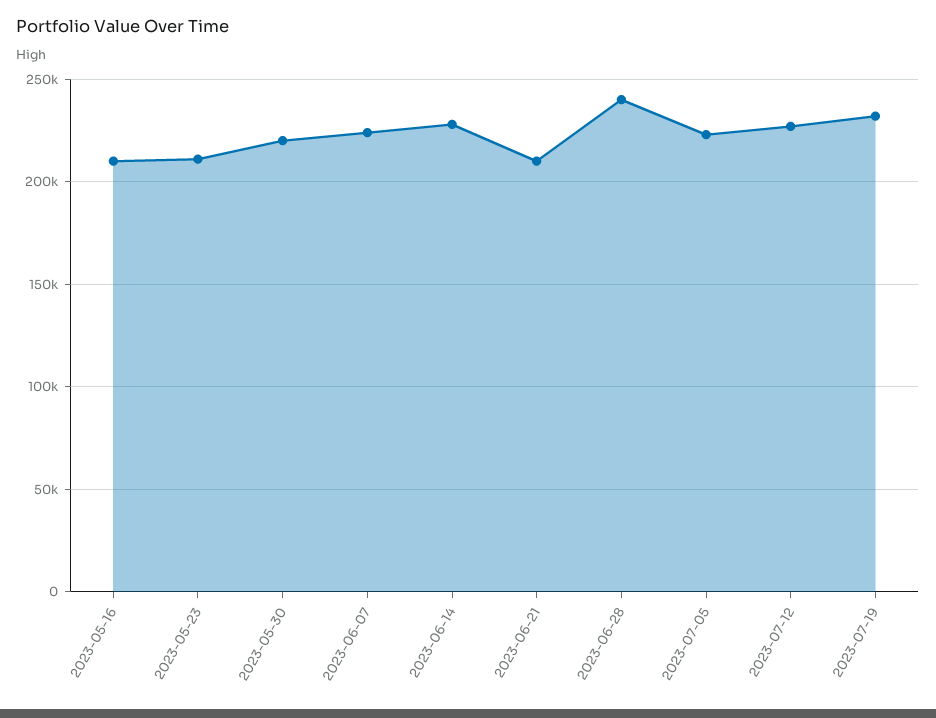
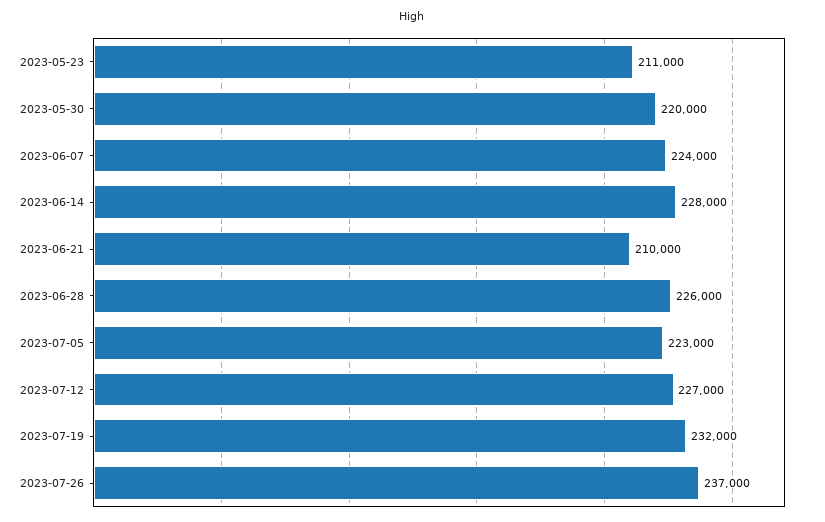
2023-05-16: 210000 -> none
2023-06-28: 240000 -> 226000
2023-07-26: none -> 237000

